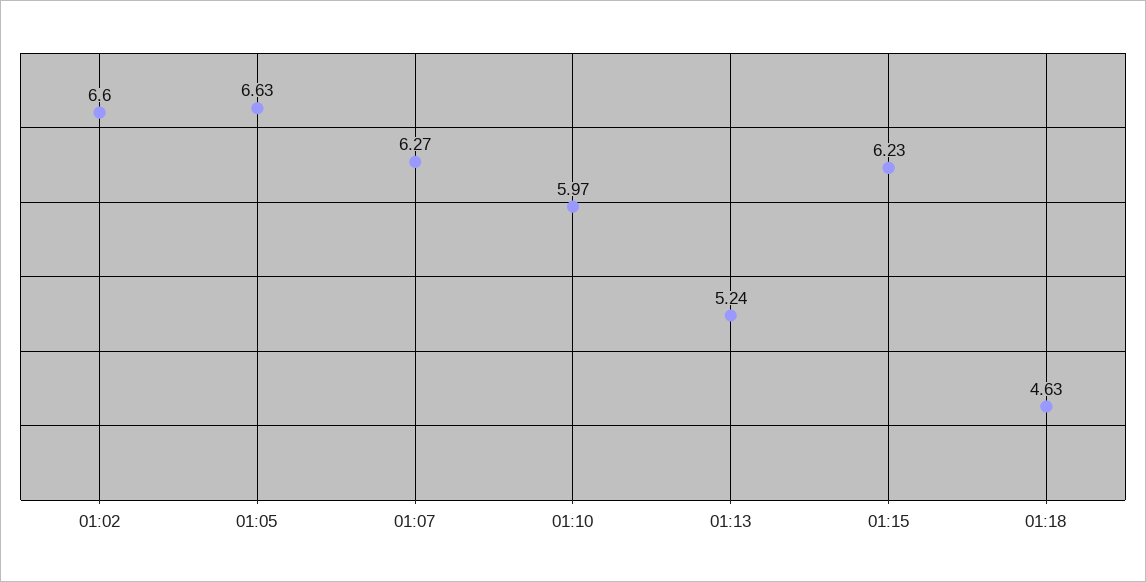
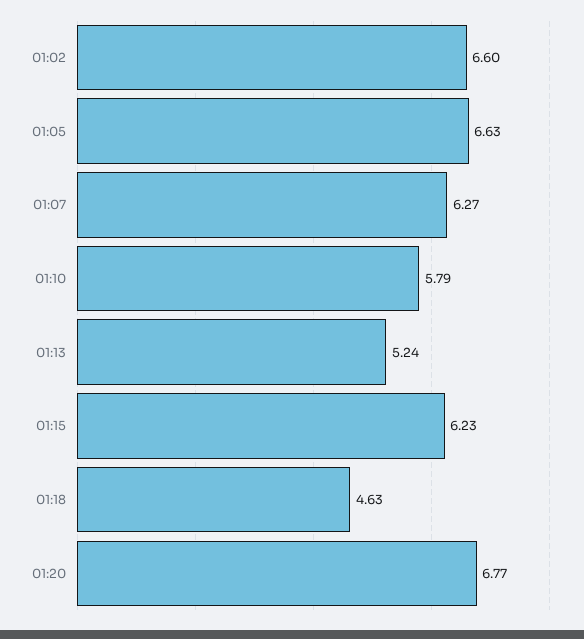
01:10: 5.97 -> 5.79
01:20: none -> 6.77

